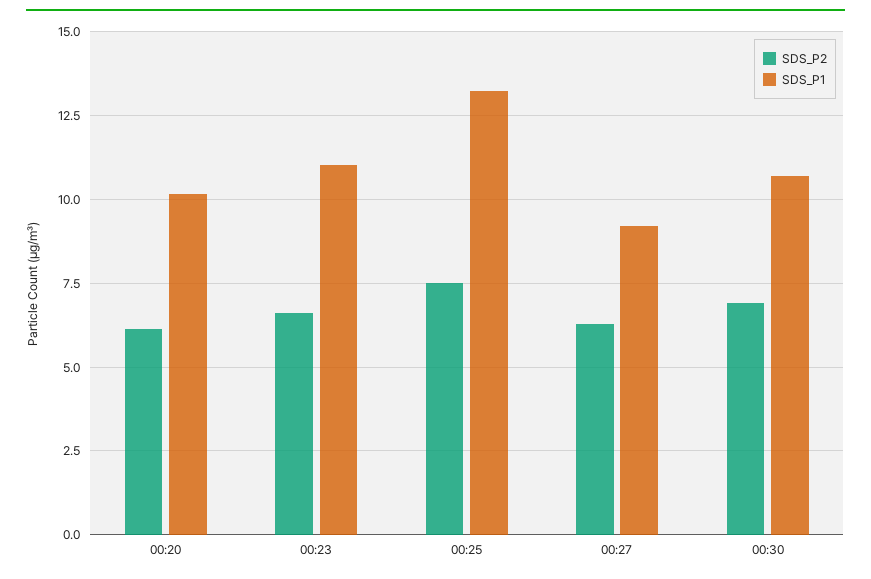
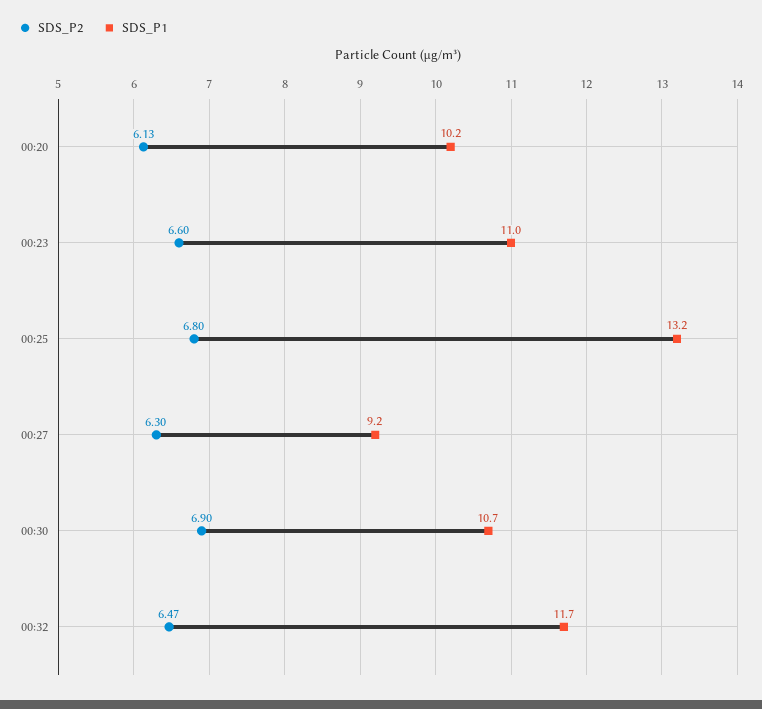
SDS_P2, 00:25: 7.5 -> 6.8
SDS_P2, 00:32: none -> 6.47
SDS_P1, 00:32: none -> 11.7

